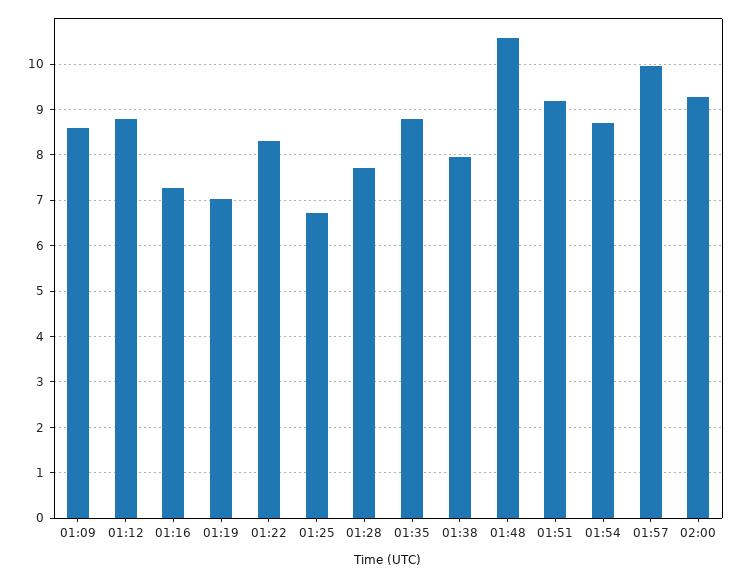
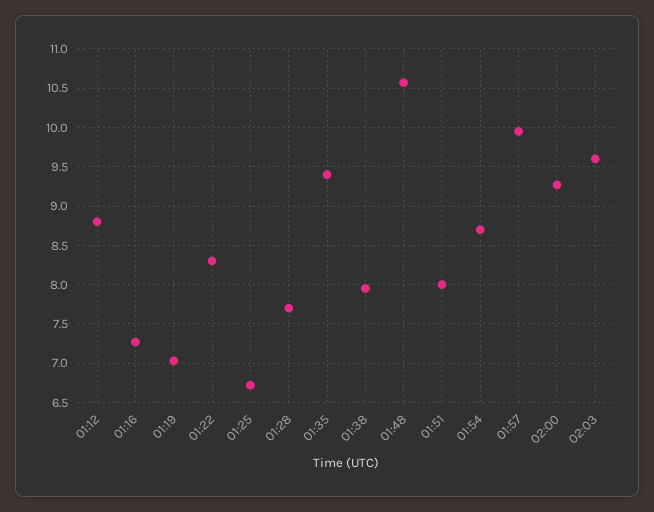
01:09: 8.6 -> none
01:35: 8.8 -> 9.4
01:51: 9.2 -> 8
02:03: none -> 9.6

